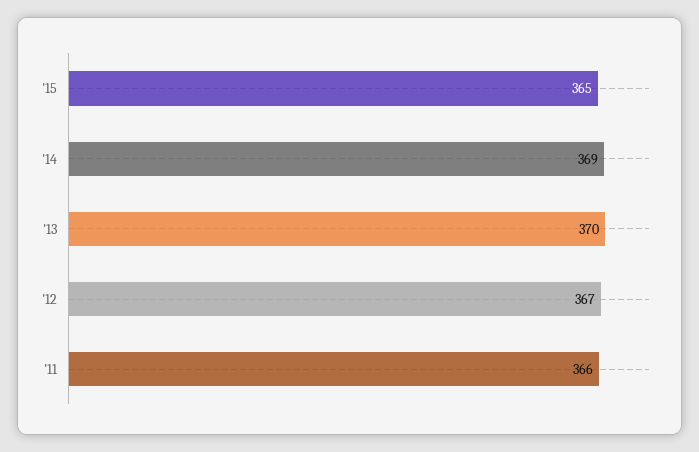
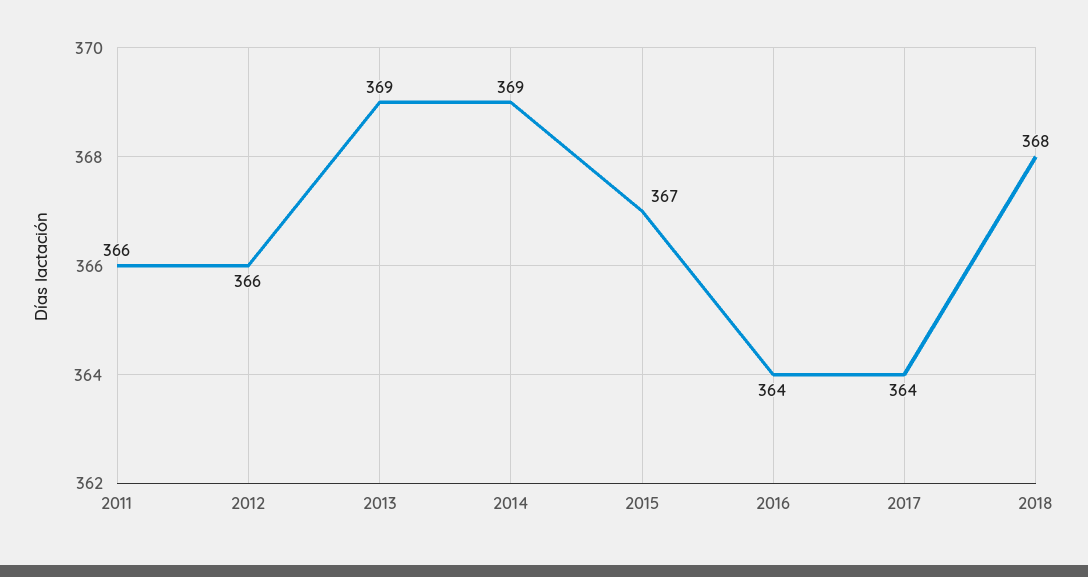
'15: 365 -> 367
'13: 370 -> 369
'12: 367 -> 366
2016: none -> 364
2017: none -> 364
2018: none -> 368

